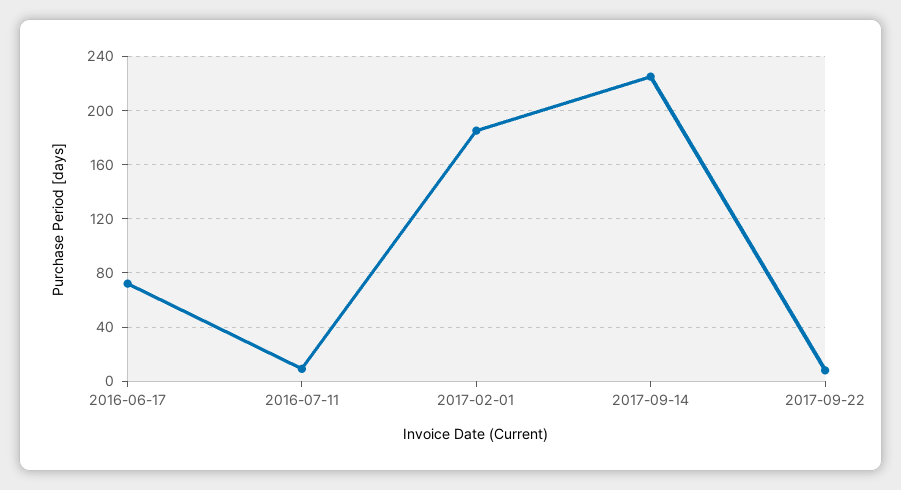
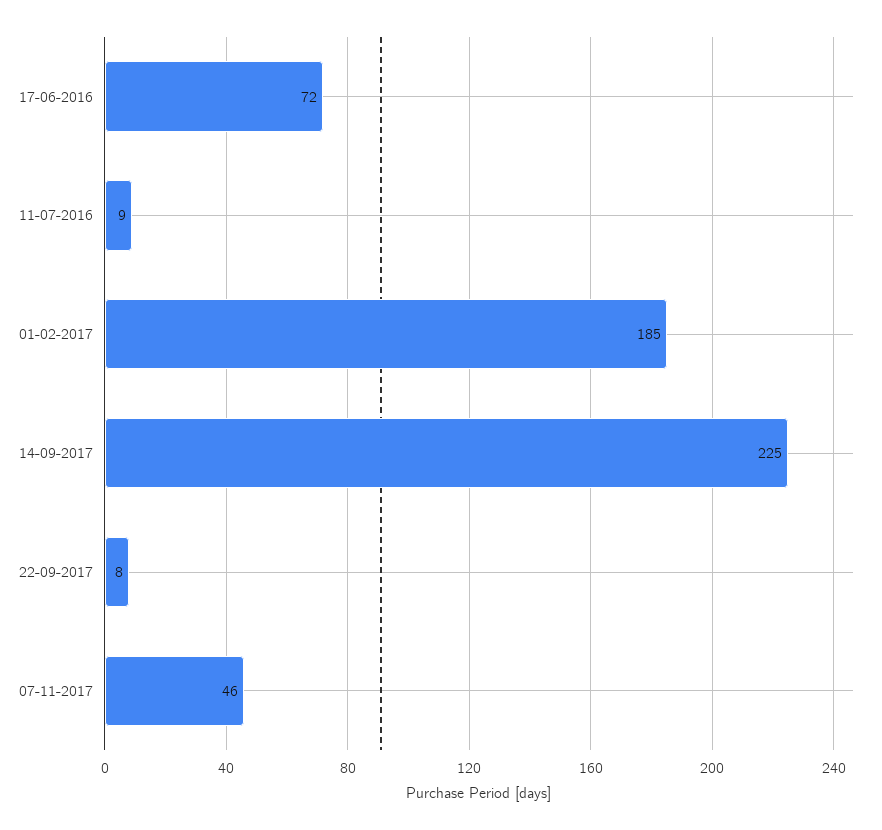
07-11-2017: none -> 46

